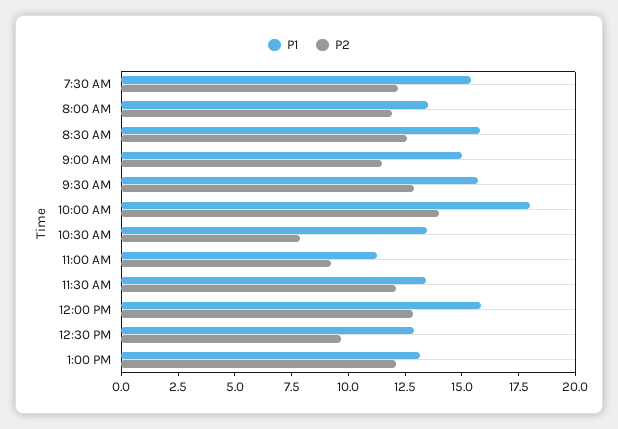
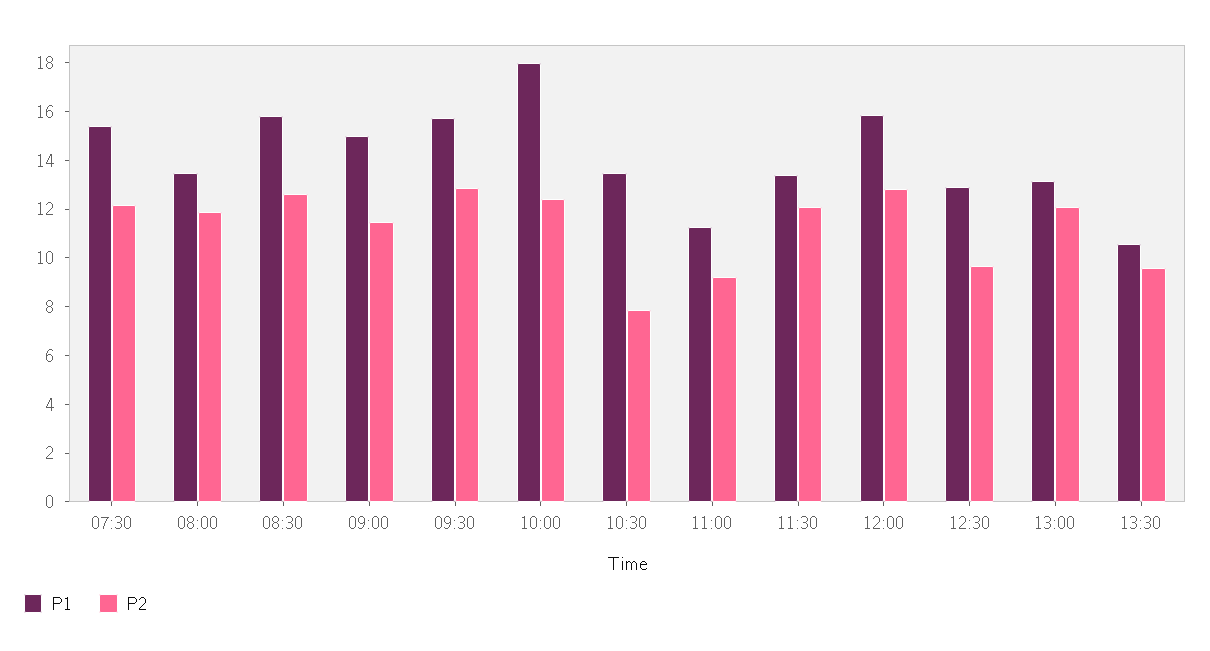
P2, 10:00 AM: 14 -> 12.5
P1, 13:30: none -> 10.5
P2, 13:30: none -> 9.5

